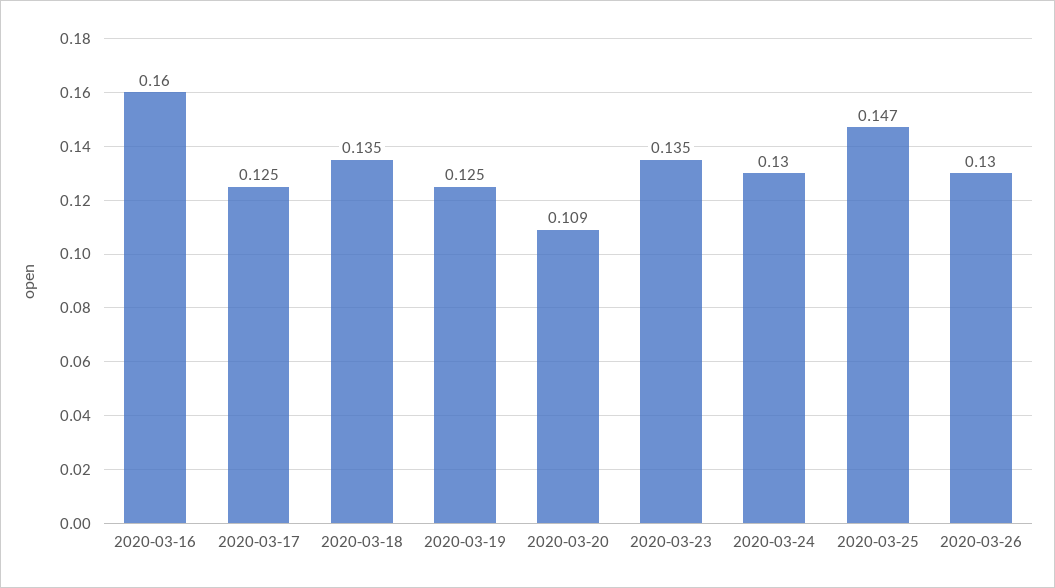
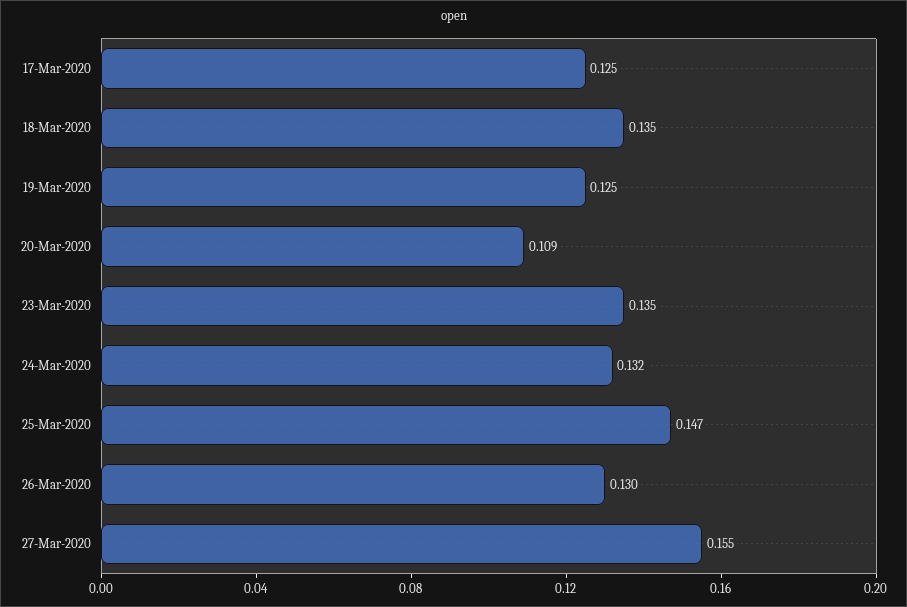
2020-03-16: 0.16 -> none
2020-03-24: 0.13 -> 0.132
27-Mar-2020: none -> 0.155

